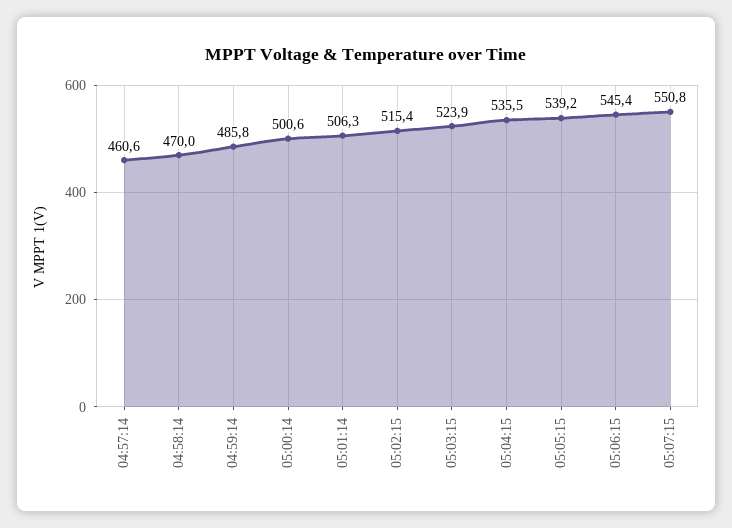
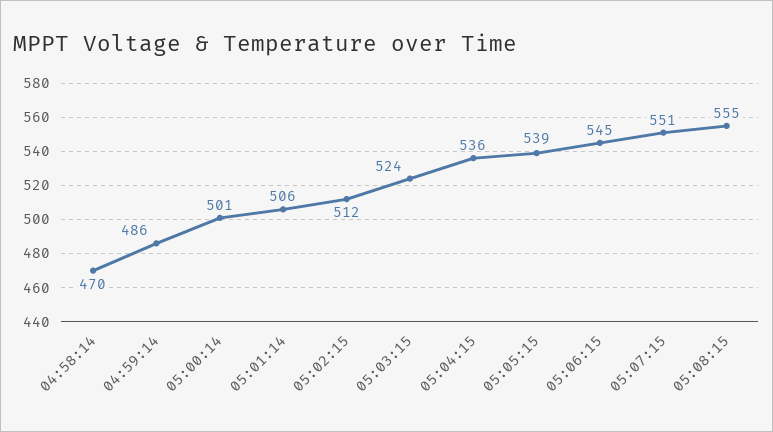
04:57:14: 460.6 -> none
05:02:15: 515.4 -> 512
05:08:15: none -> 555

